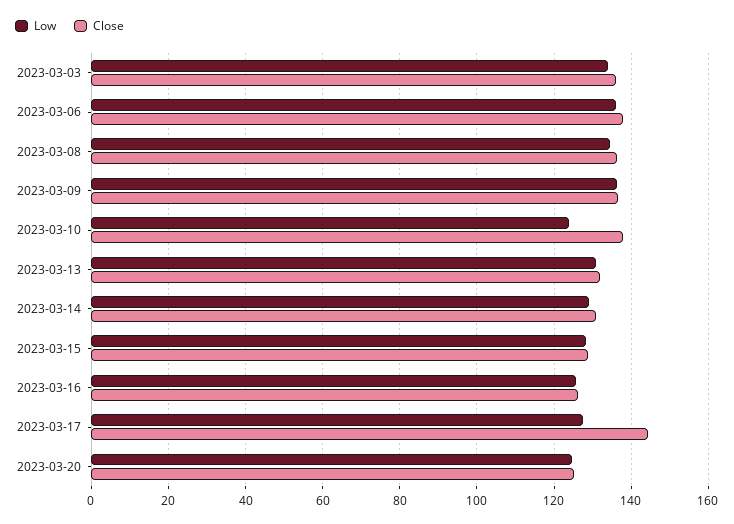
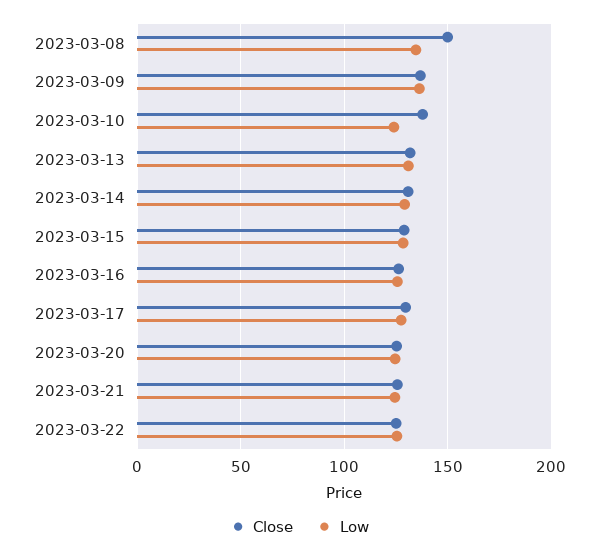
Low, 2023-03-03: 134 -> none
Close, 2023-03-03: 136 -> none
Low, 2023-03-06: 136 -> none
Close, 2023-03-06: 138 -> none
Close, 2023-03-08: 136 -> 150
Close, 2023-03-17: 144 -> 130
Close, 2023-03-21: none -> 125
Low, 2023-03-21: none -> 125
Close, 2023-03-22: none -> 125
Low, 2023-03-22: none -> 125

